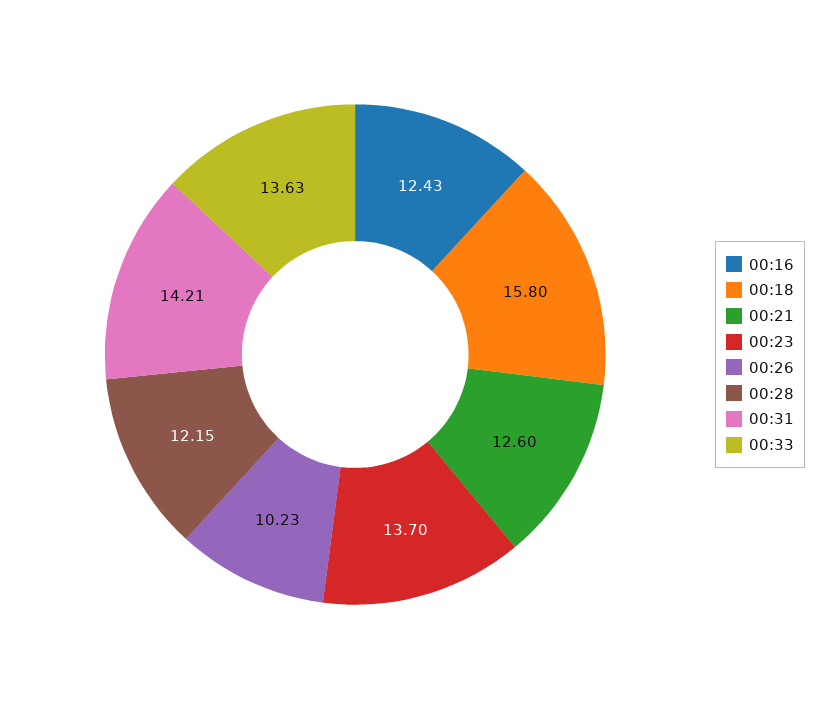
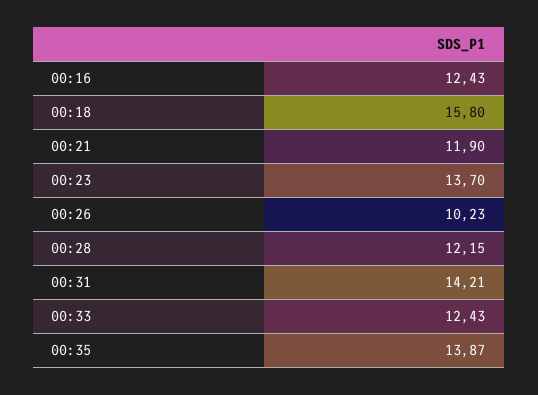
00:21: 12.6 -> 11.9
00:33: 13.63 -> 12.43
00:35: none -> 13.87

